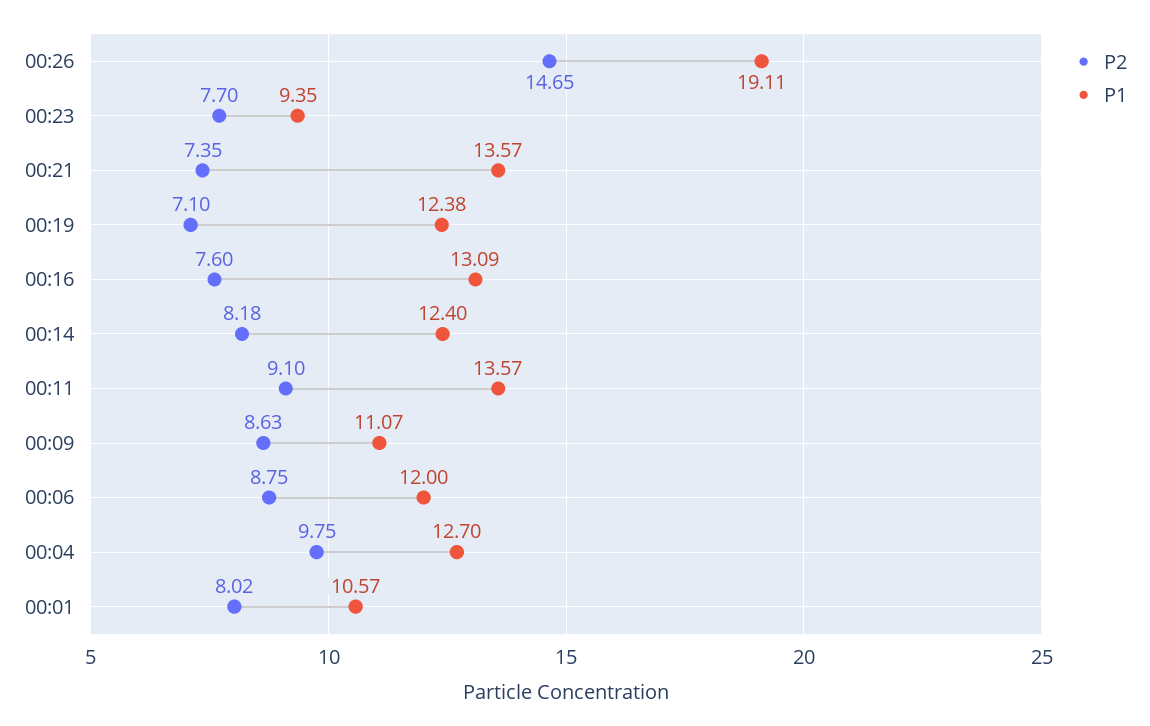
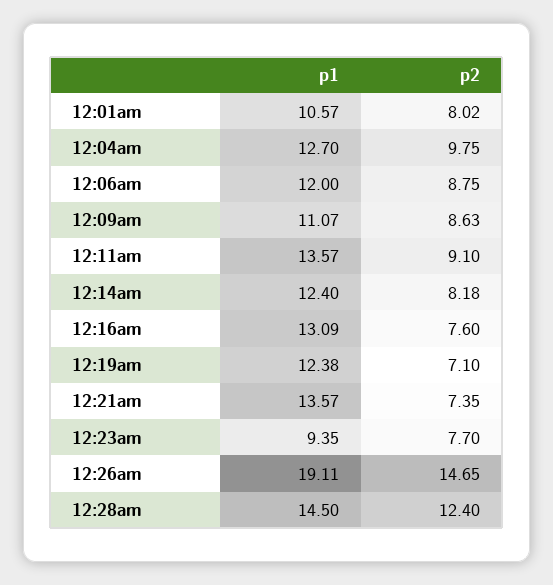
P1, 12:28am: none -> 14.5
P2, 12:28am: none -> 12.4

